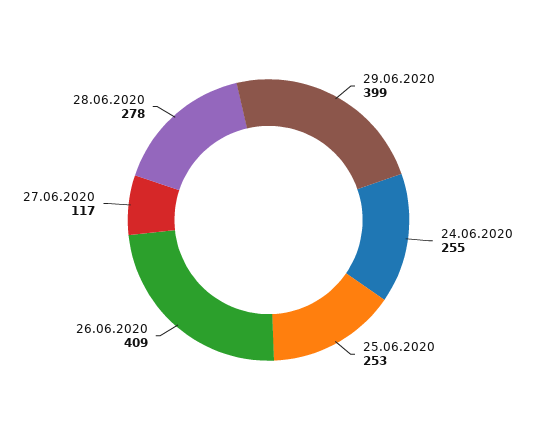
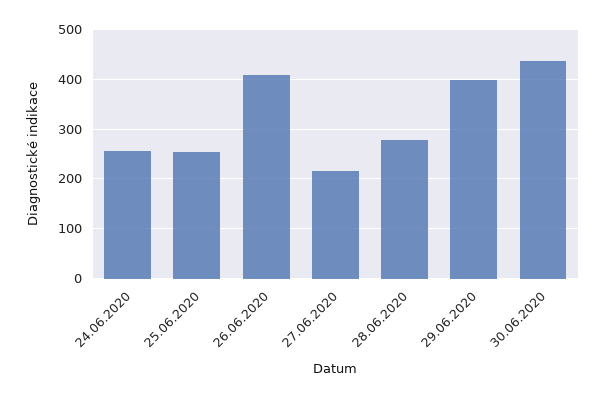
27.06.2020: 117 -> 220
30.06.2020: none -> 440

